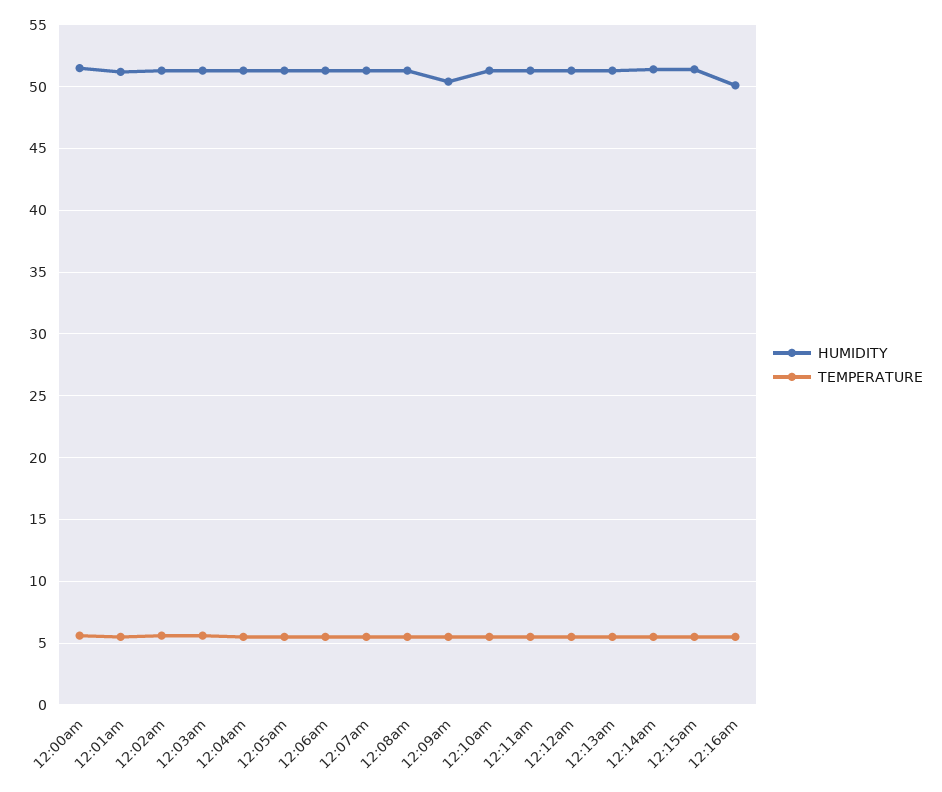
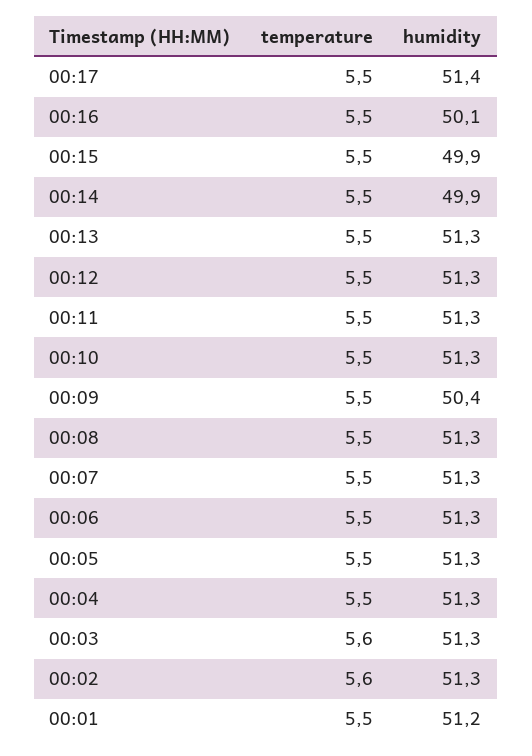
HUMIDITY, 12:00am: 51.5 -> none
TEMPERATURE, 12:00am: 5.5 -> none
HUMIDITY, 12:14am: 51.5 -> 49.9
HUMIDITY, 12:15am: 51.5 -> 49.9
TEMPERATURE, 00:17: none -> 5.5
HUMIDITY, 00:17: none -> 51.4

